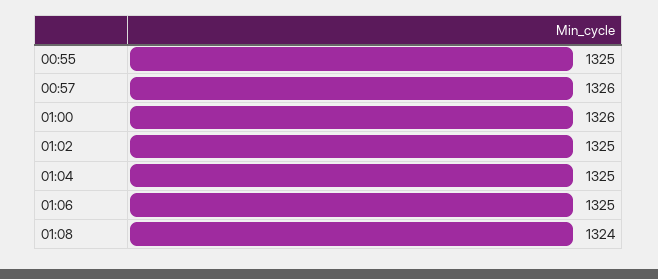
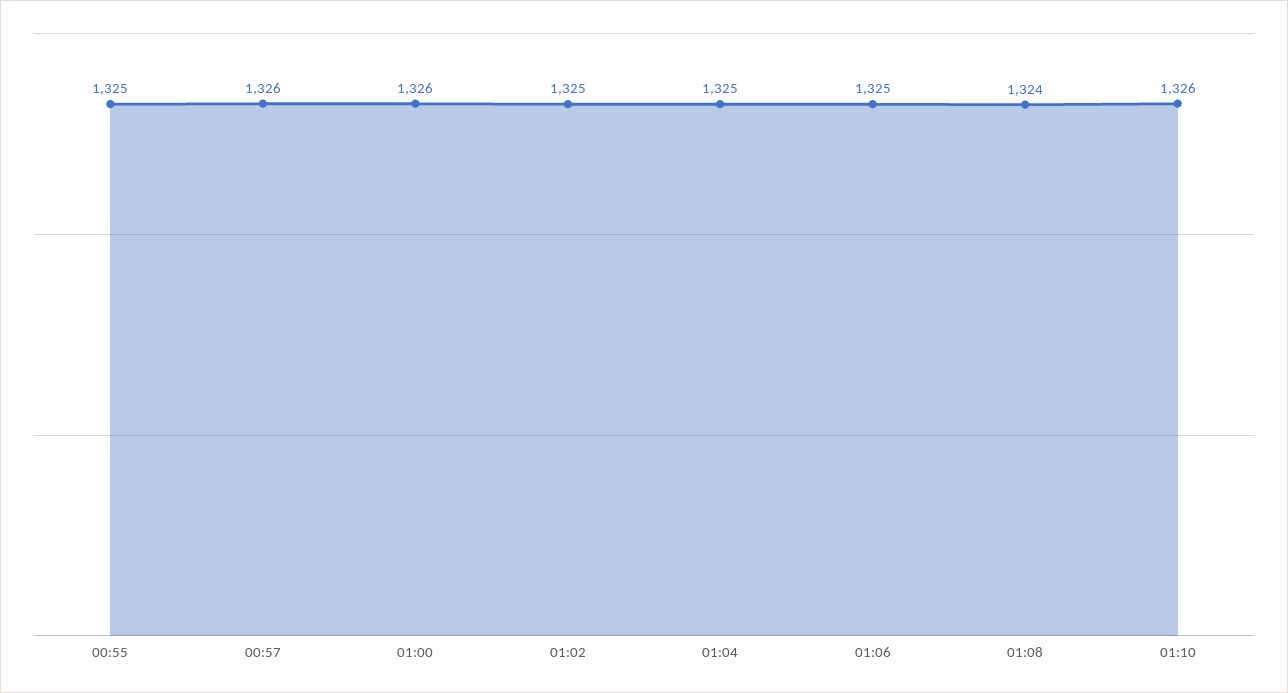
01:10: none -> 1326

